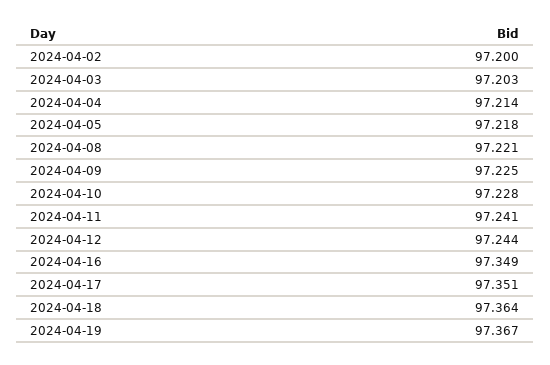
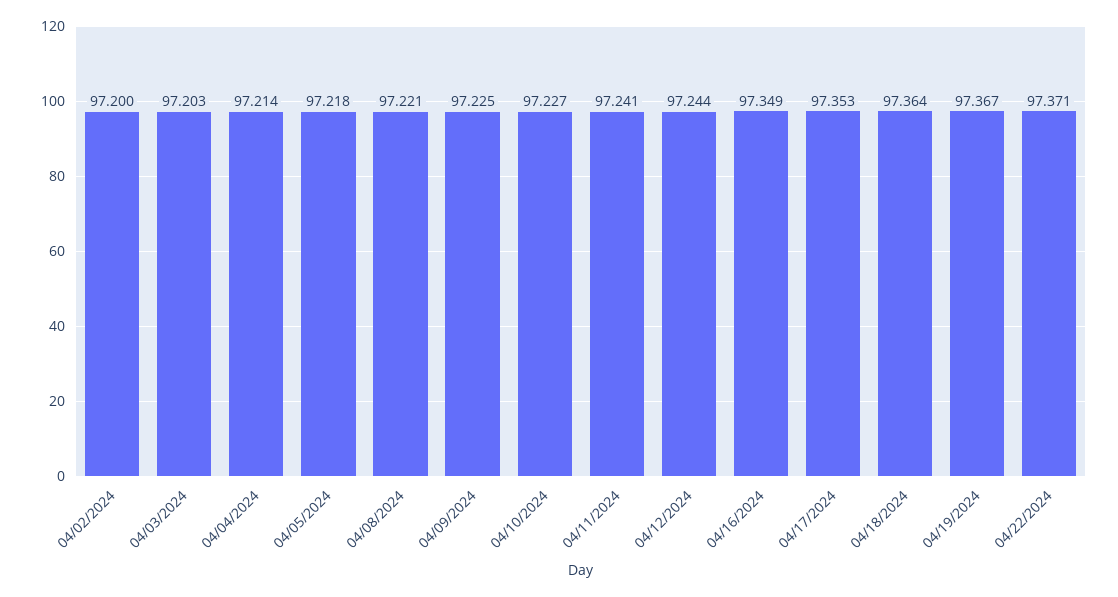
2024-04-10: 97.228 -> 97.227
2024-04-17: 97.351 -> 97.353
04/22/2024: none -> 97.371

